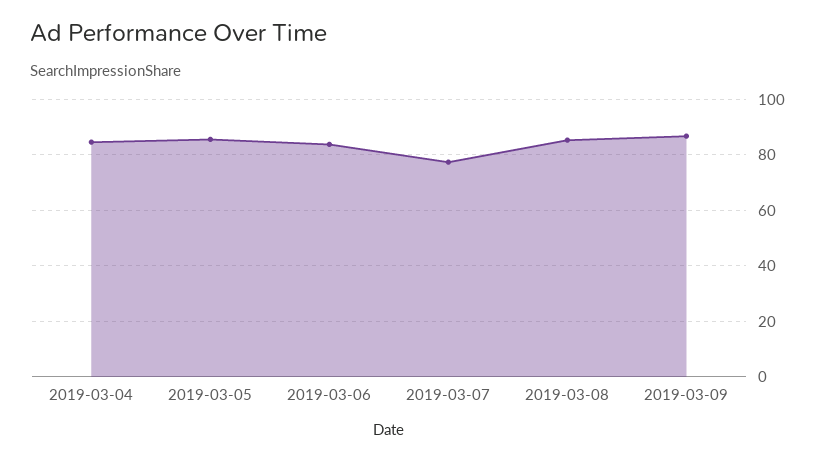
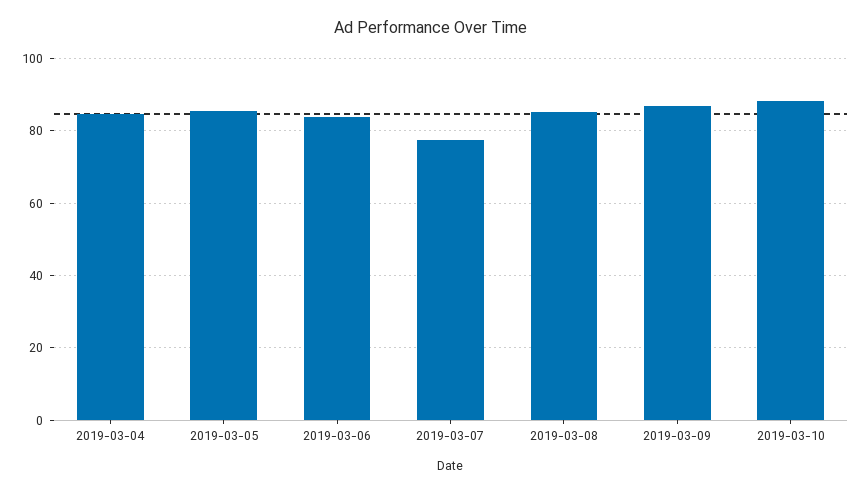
2019-03-10: none -> 88

